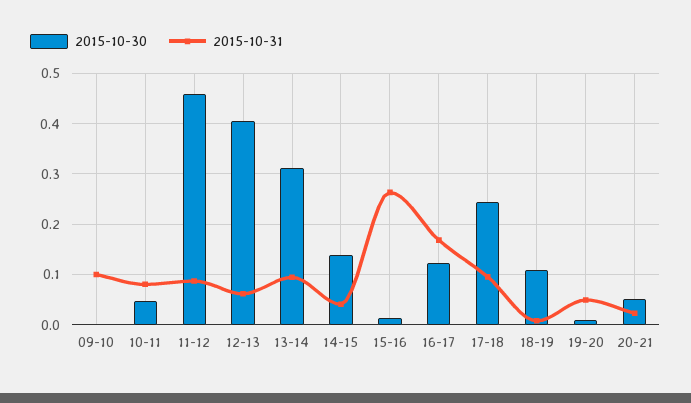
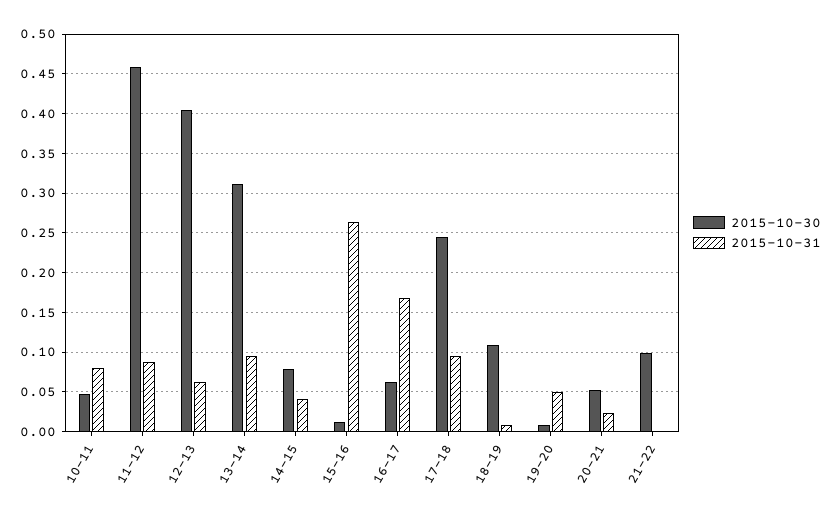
2015-10-30, 09-10: 0 -> none
2015-10-31, 09-10: 0.1 -> none
2015-10-30, 14-15: 0.14 -> 0.08
2015-10-30, 16-17: 0.12 -> 0.06
2015-10-30, 21-22: none -> 0.1
2015-10-31, 21-22: none -> 0

